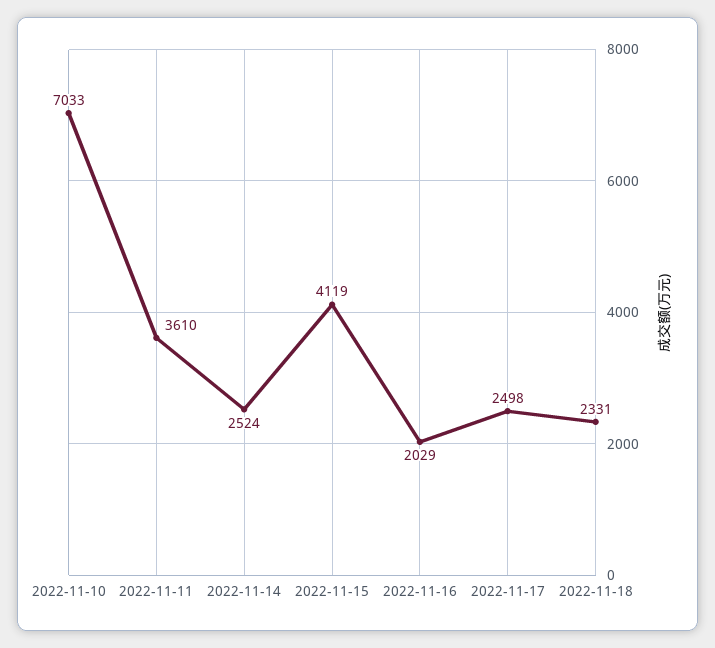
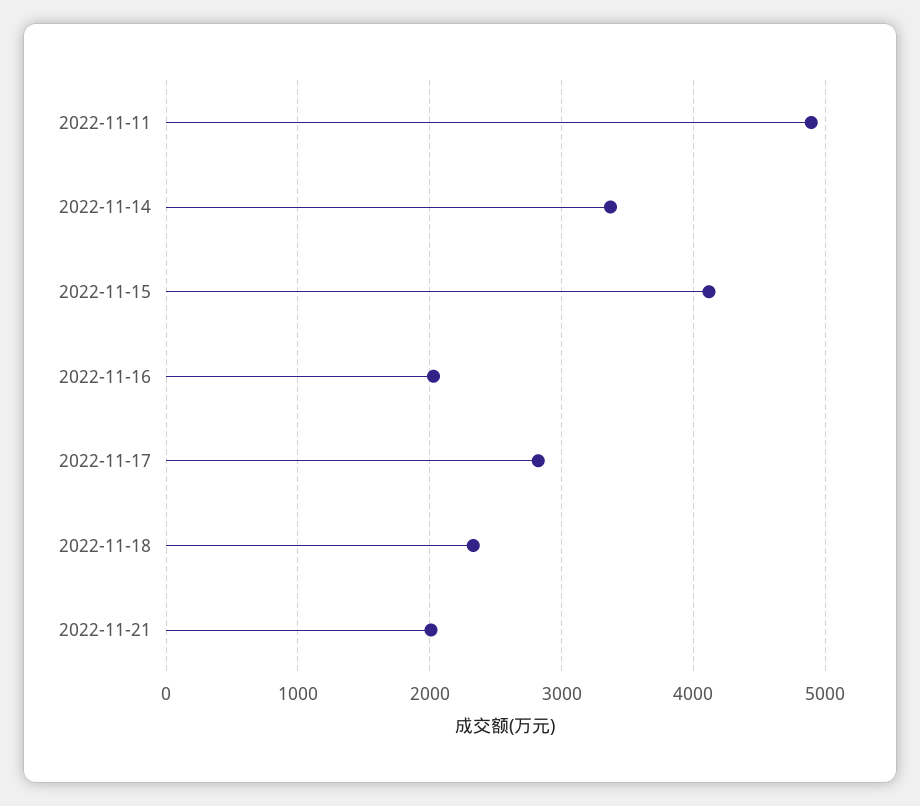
2022-11-10: 7033 -> none
2022-11-11: 3610 -> 4900
2022-11-14: 2524 -> 3400
2022-11-17: 2498 -> 2800
2022-11-21: none -> 2000

